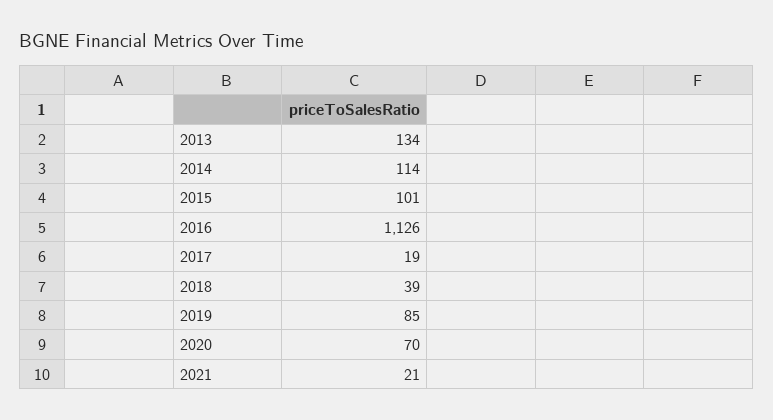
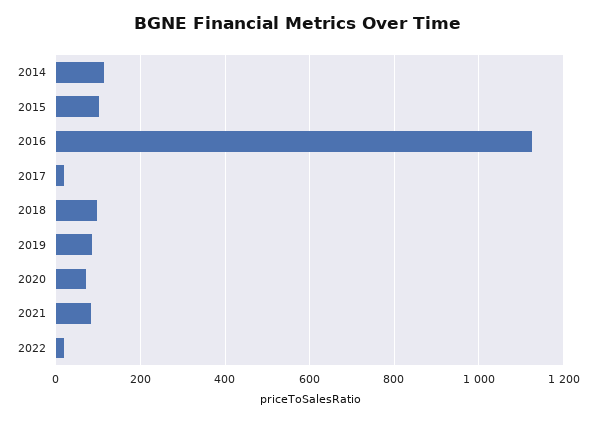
2013: 134 -> none
2018: 39 -> 100
2021: 21 -> 80
2022: none -> 20

